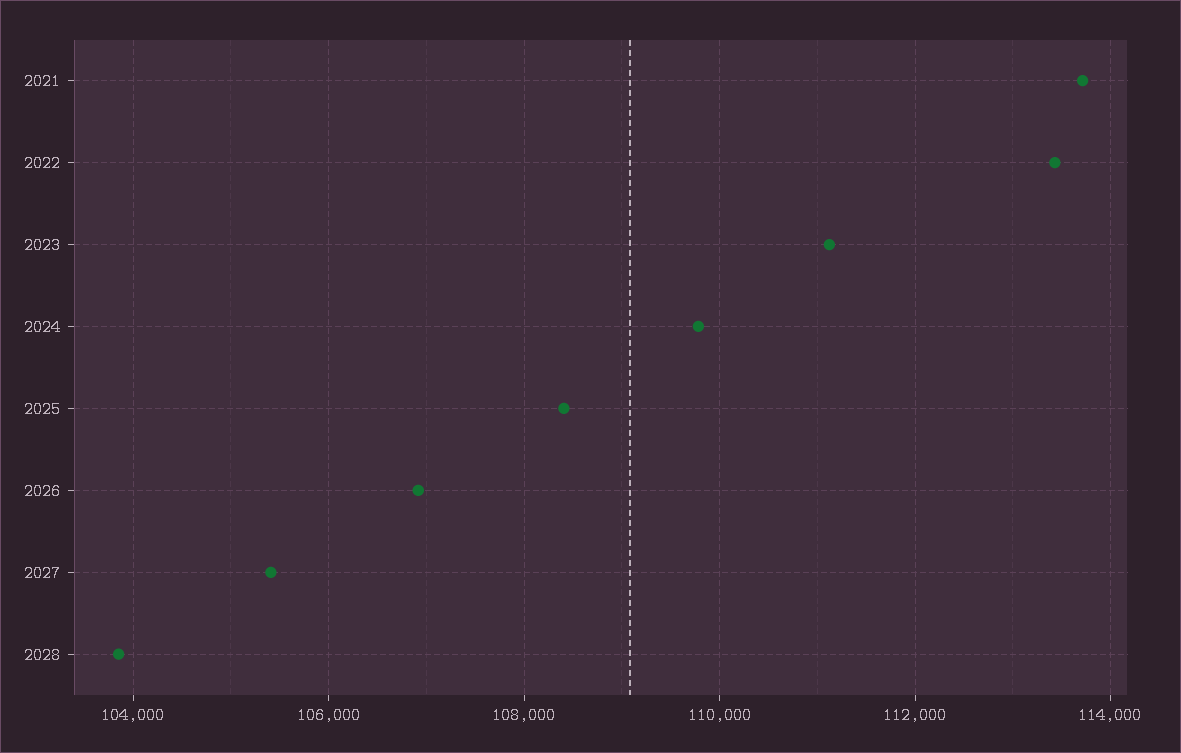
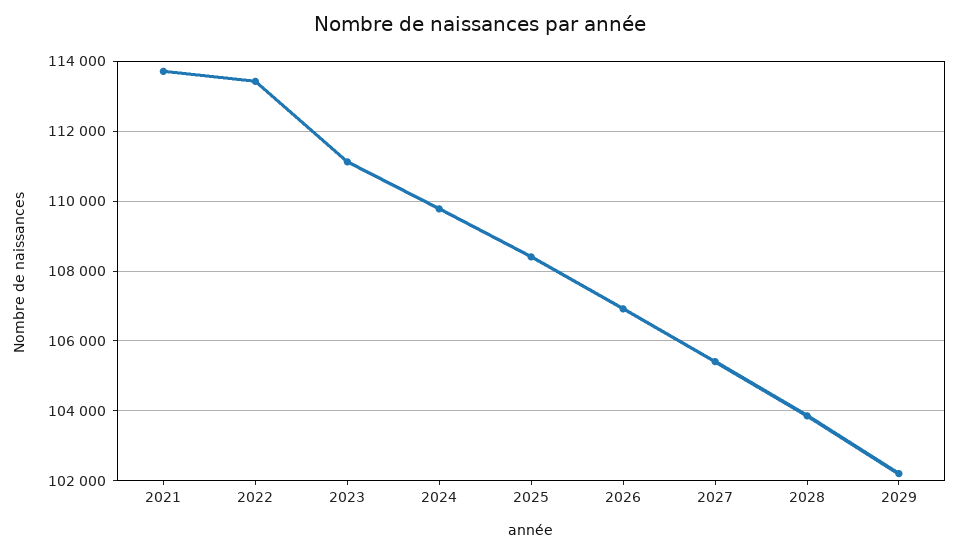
2029: none -> 102200

